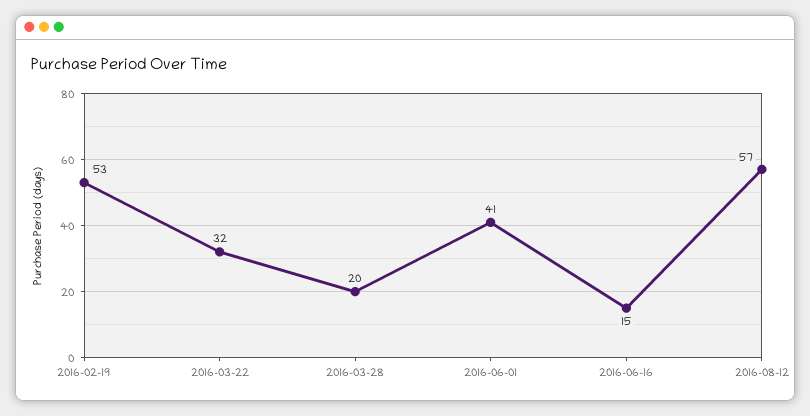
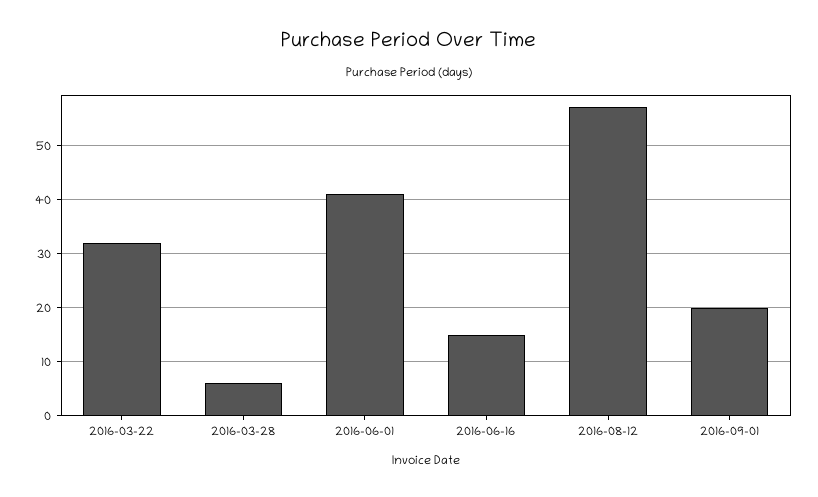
2016-02-19: 53 -> none
2016-03-28: 20 -> 5
2016-09-01: none -> 20

